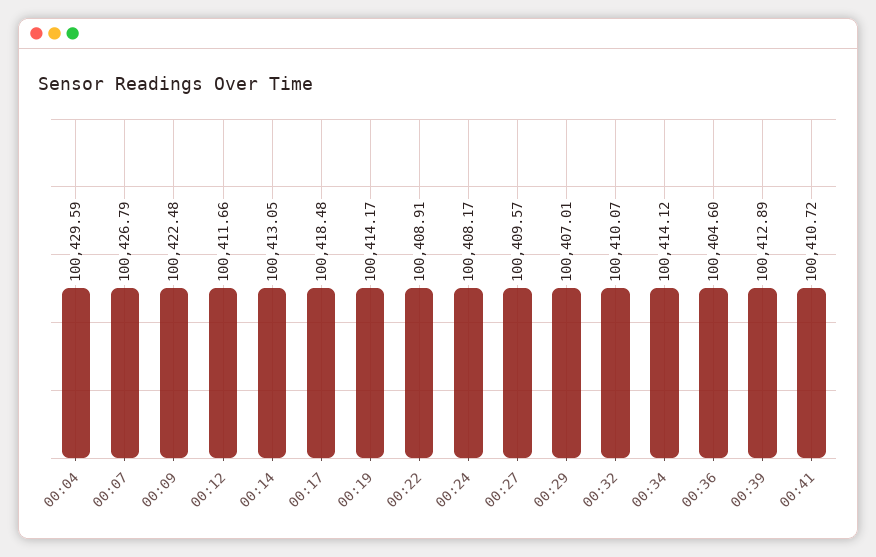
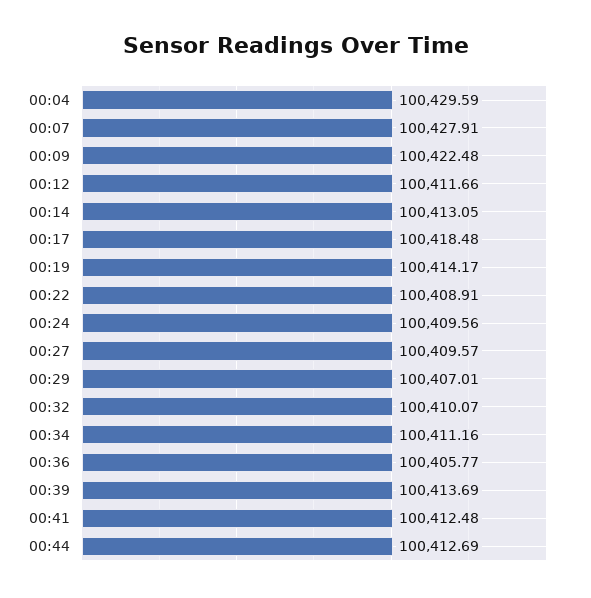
00:07: 100426.79 -> 100427.91
00:24: 100408.17 -> 100409.56
00:34: 100414.12 -> 100411.16
00:36: 100404.6 -> 100405.77
00:39: 100412.89 -> 100413.69
00:41: 100410.72 -> 100412.48
00:44: none -> 100412.69

